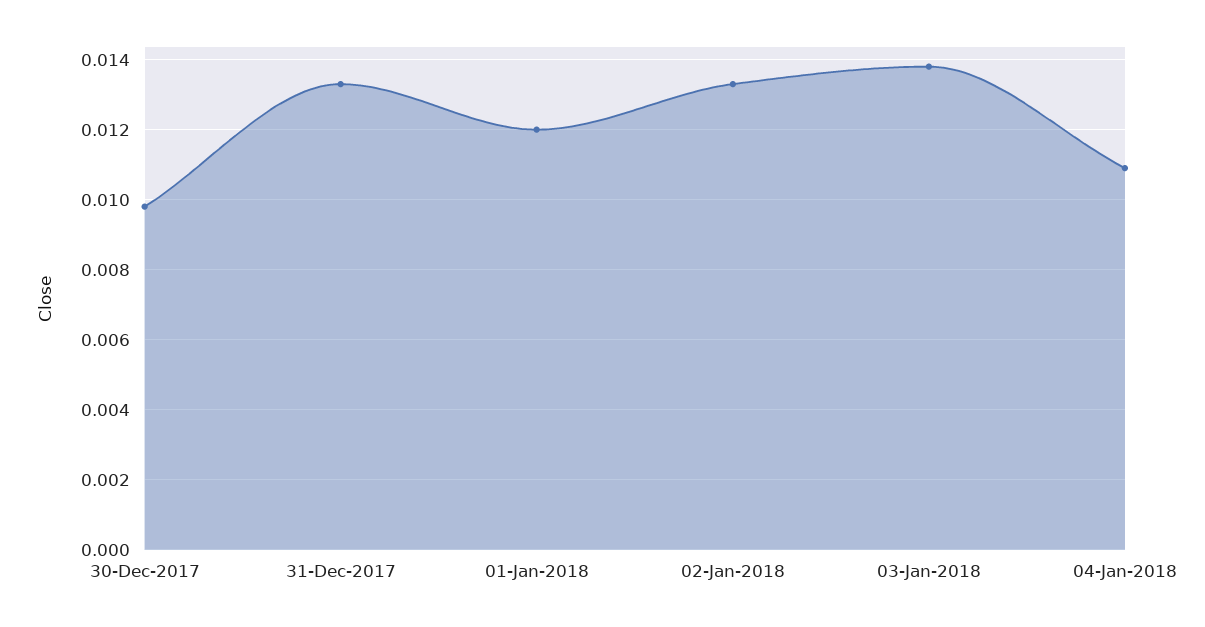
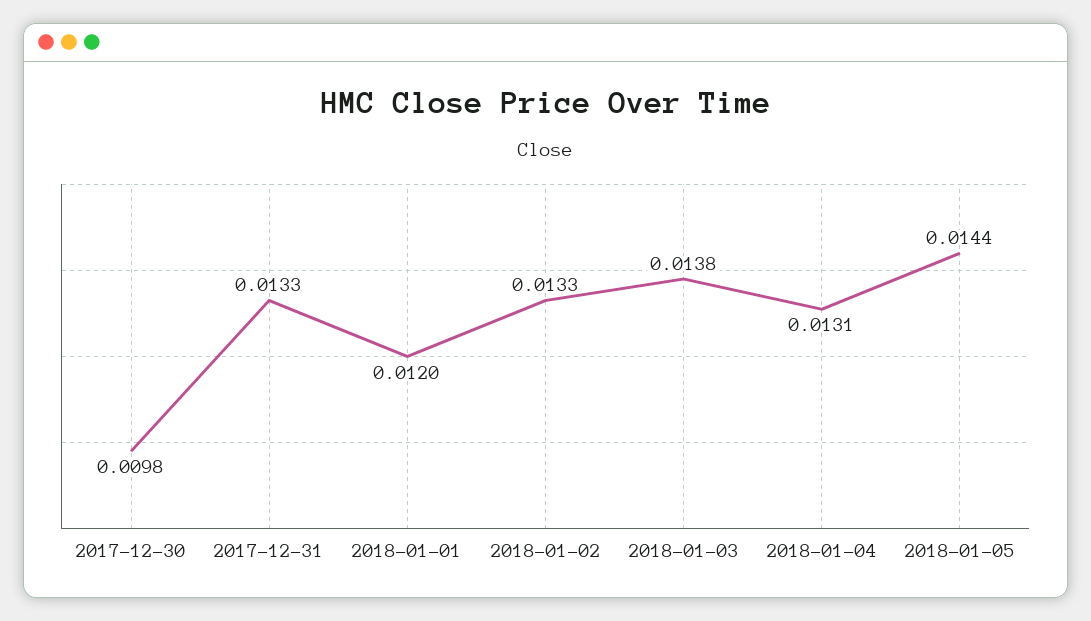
04-Jan-2018: 0.011 -> 0.0131
2018-01-05: none -> 0.0144

